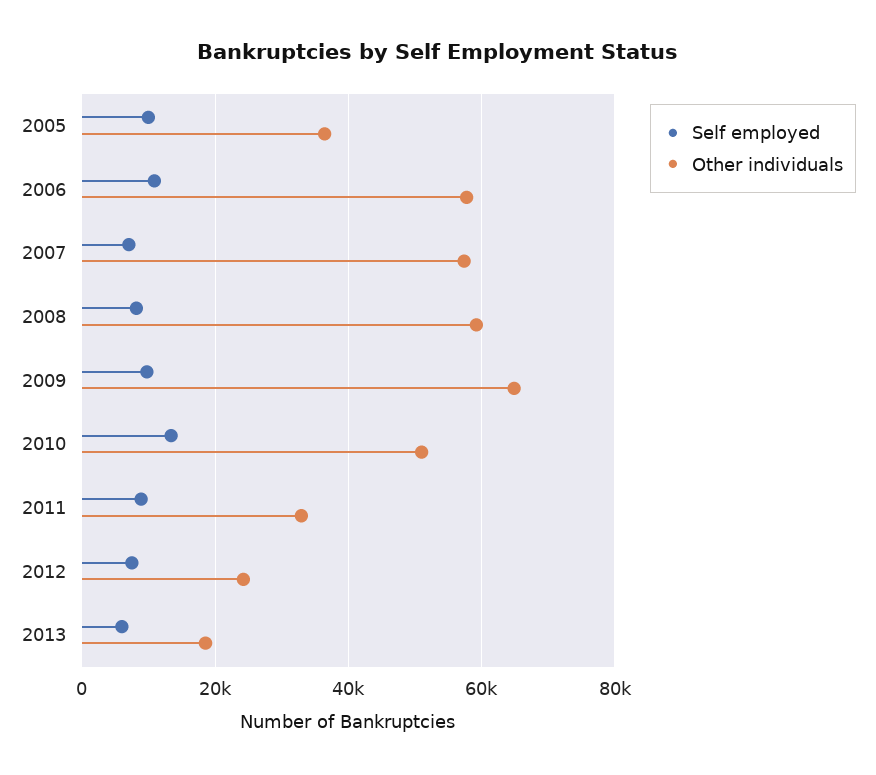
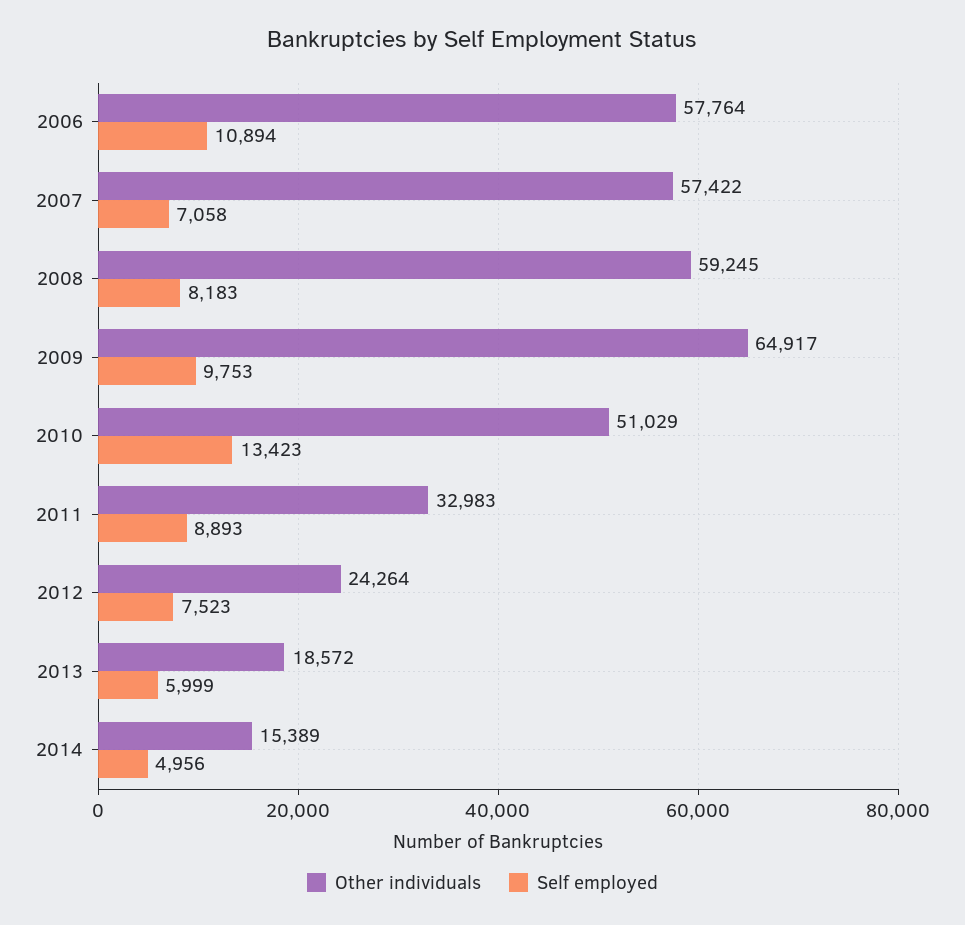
Self employed, 2005: 10000 -> none
Other individuals, 2005: 36000 -> none
Other individuals, 2014: none -> 15389
Self employed, 2014: none -> 4956

